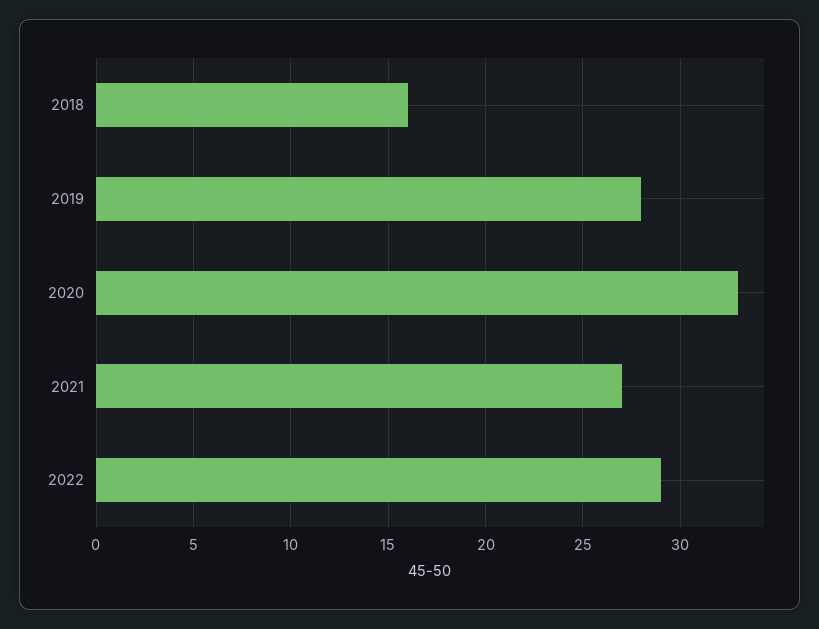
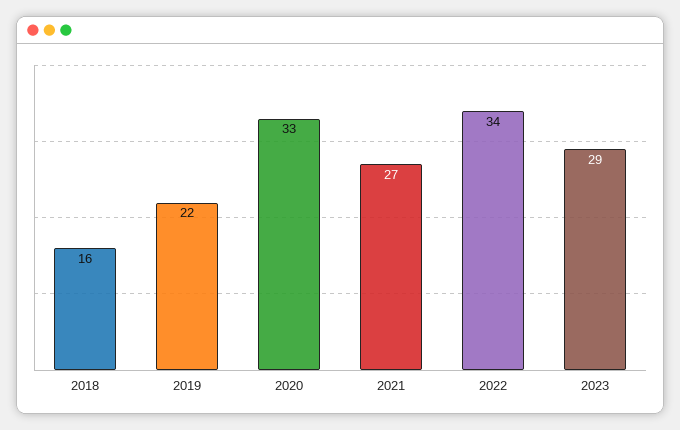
2019: 28 -> 22
2022: 29 -> 34
2023: none -> 29

